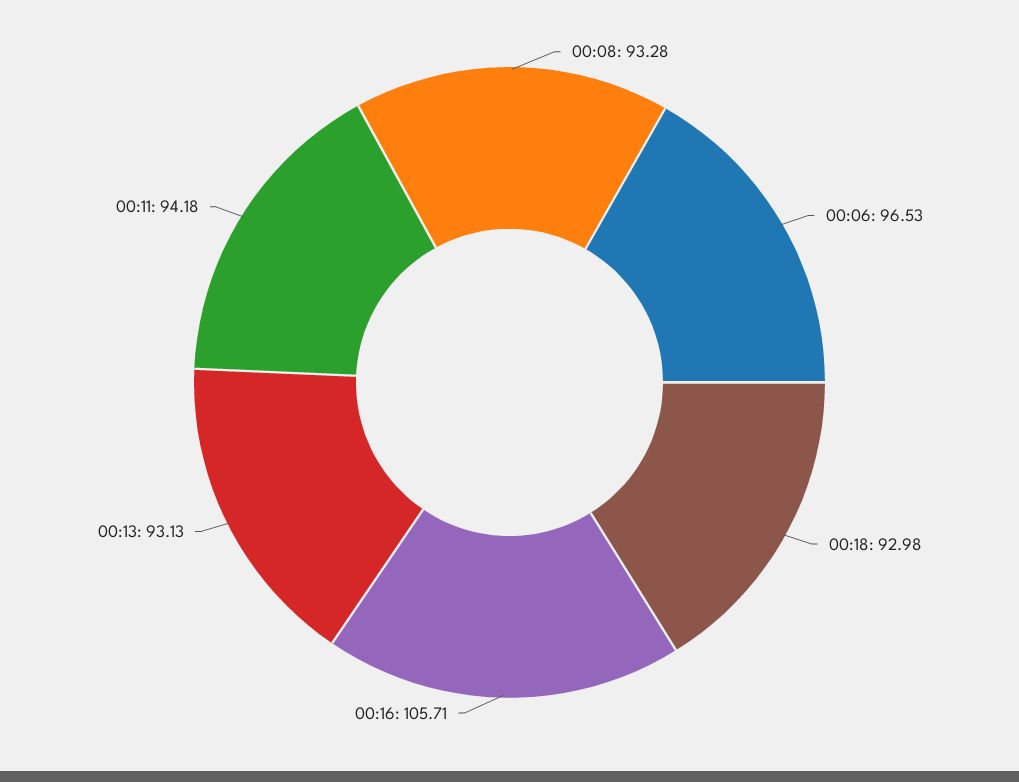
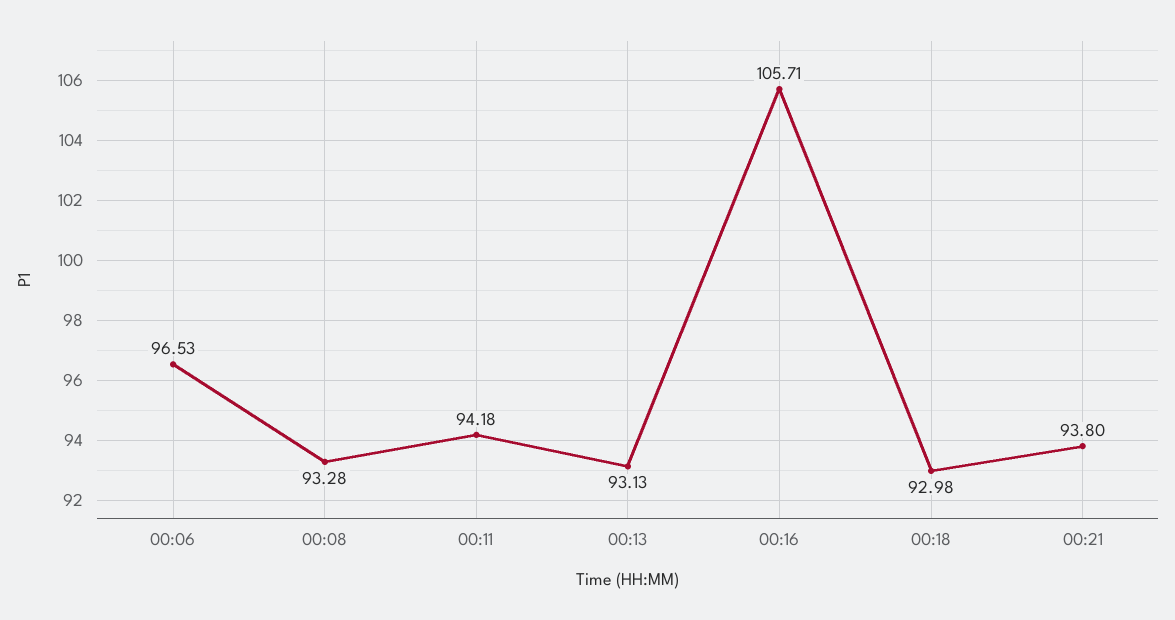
00:21: none -> 93.8

